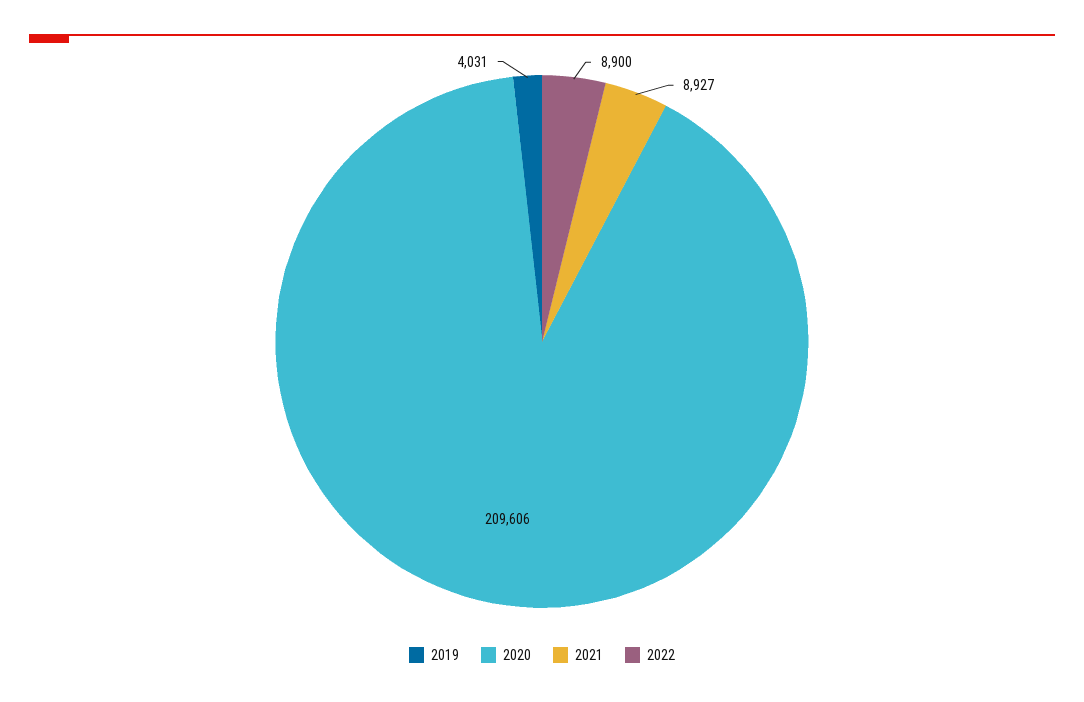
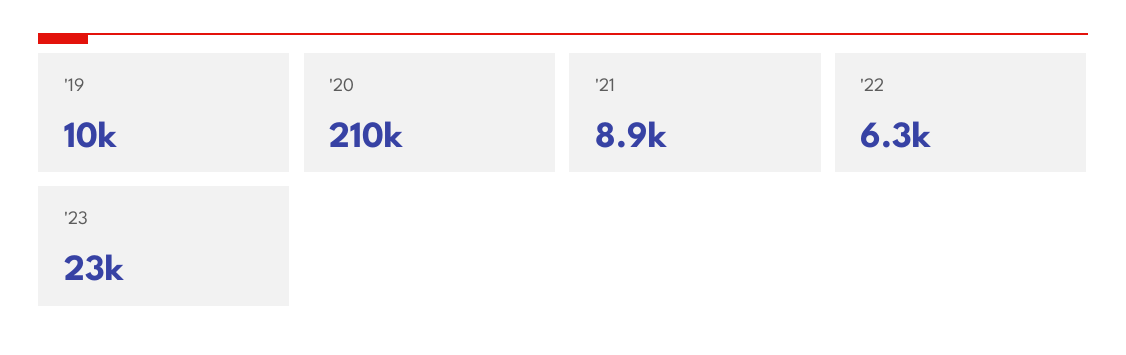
2019: 4031 -> 10000
2022: 8900 -> 6300
'23: none -> 23000

